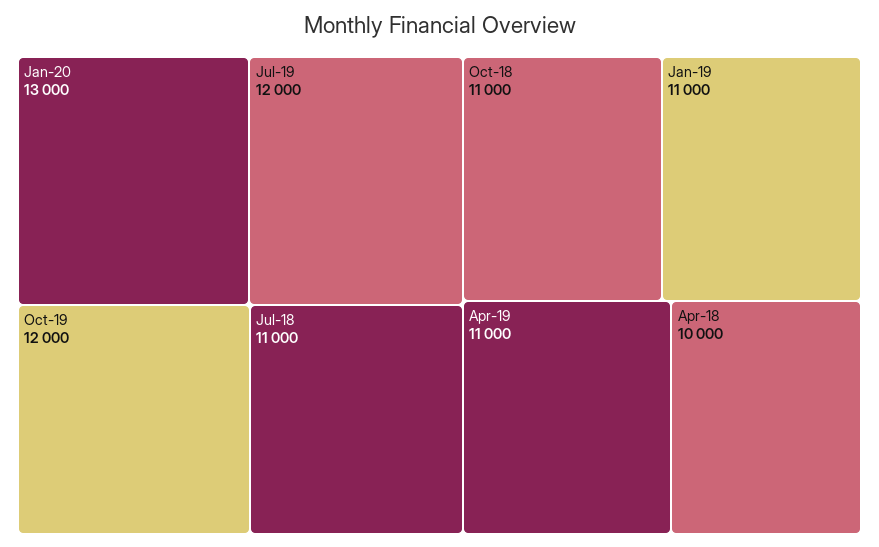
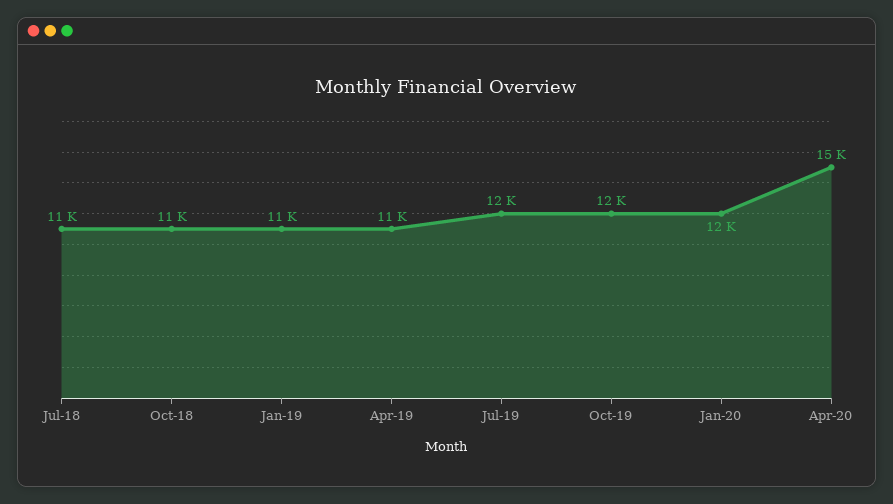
Jan-20: 13000 -> 12000
Apr-18: 10000 -> none
Apr-20: none -> 15000

